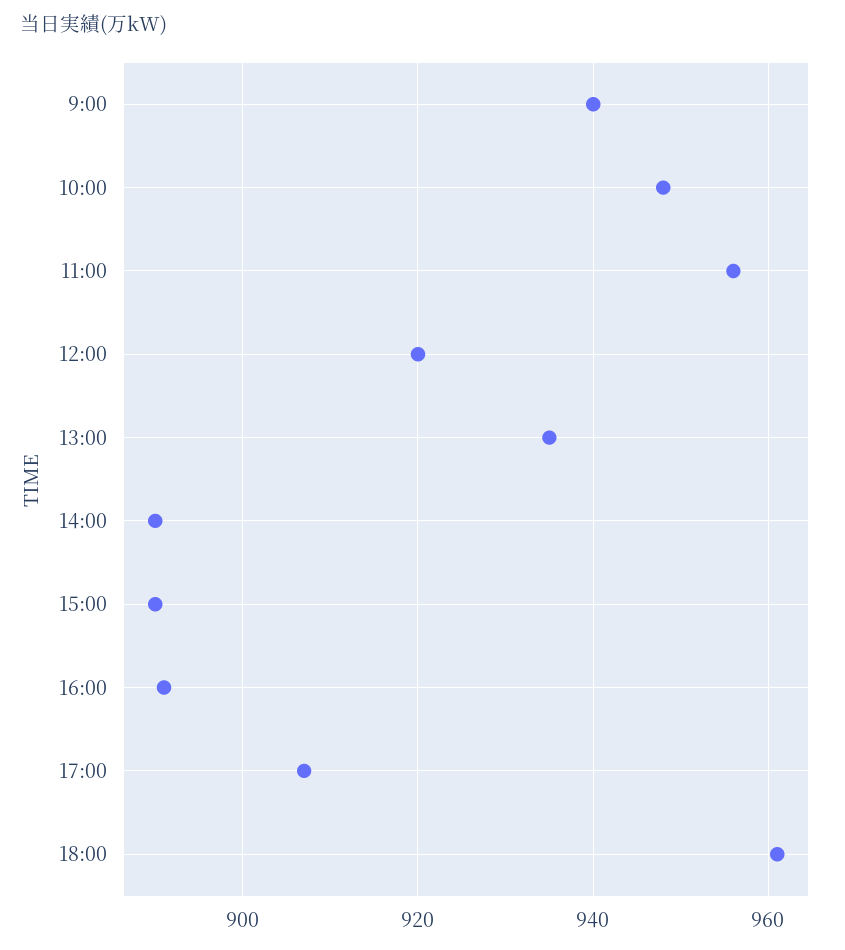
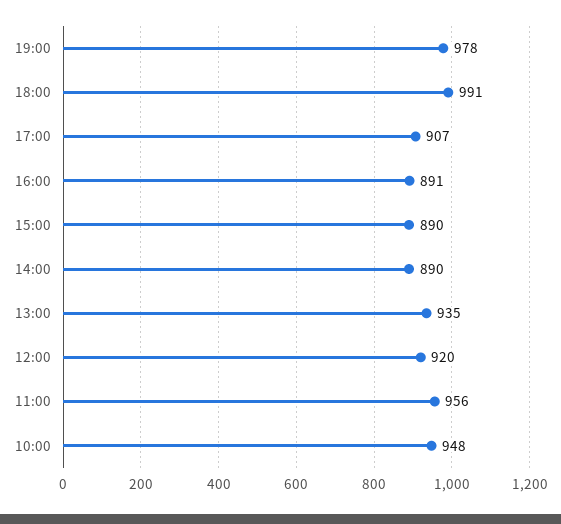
9:00: 940 -> none
18:00: 960 -> 991
19:00: none -> 978

